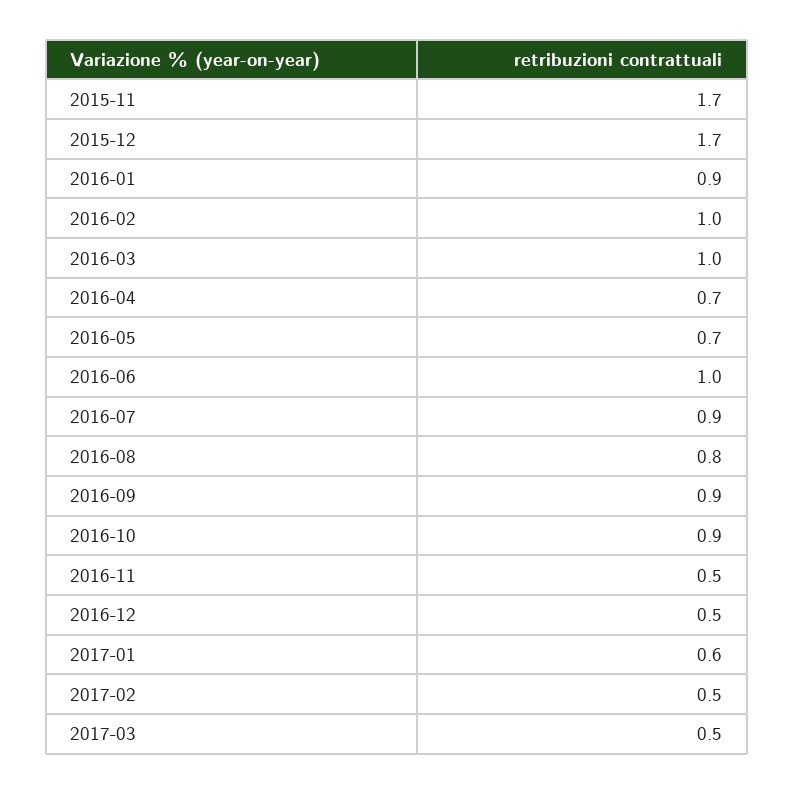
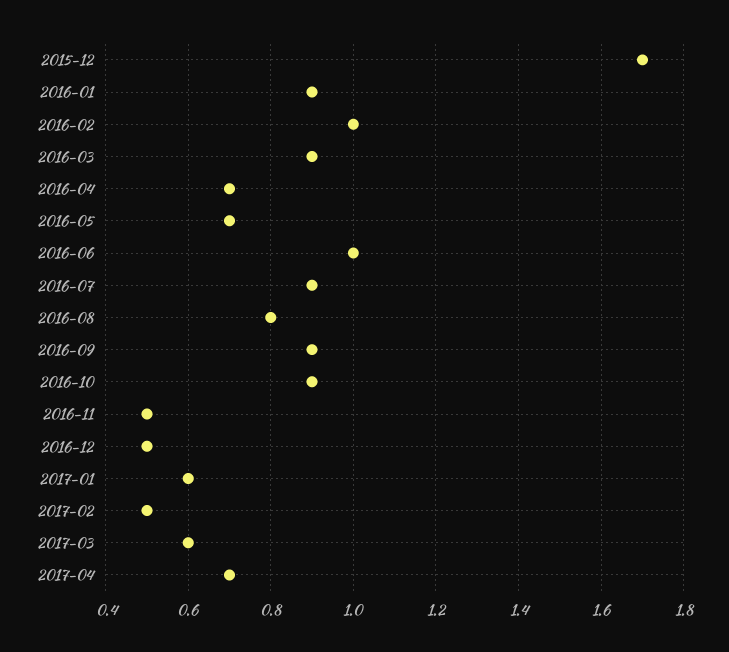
2015-11: 1.7 -> none
2016-03: 1 -> 0.9
2017-03: 0.5 -> 0.6
2017-04: none -> 0.7

